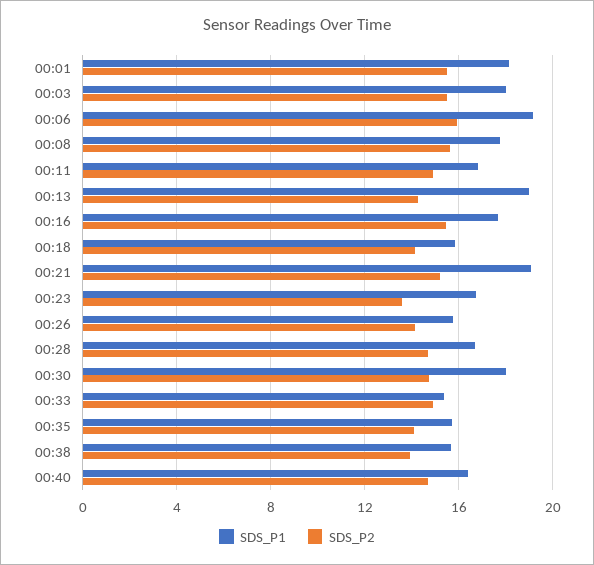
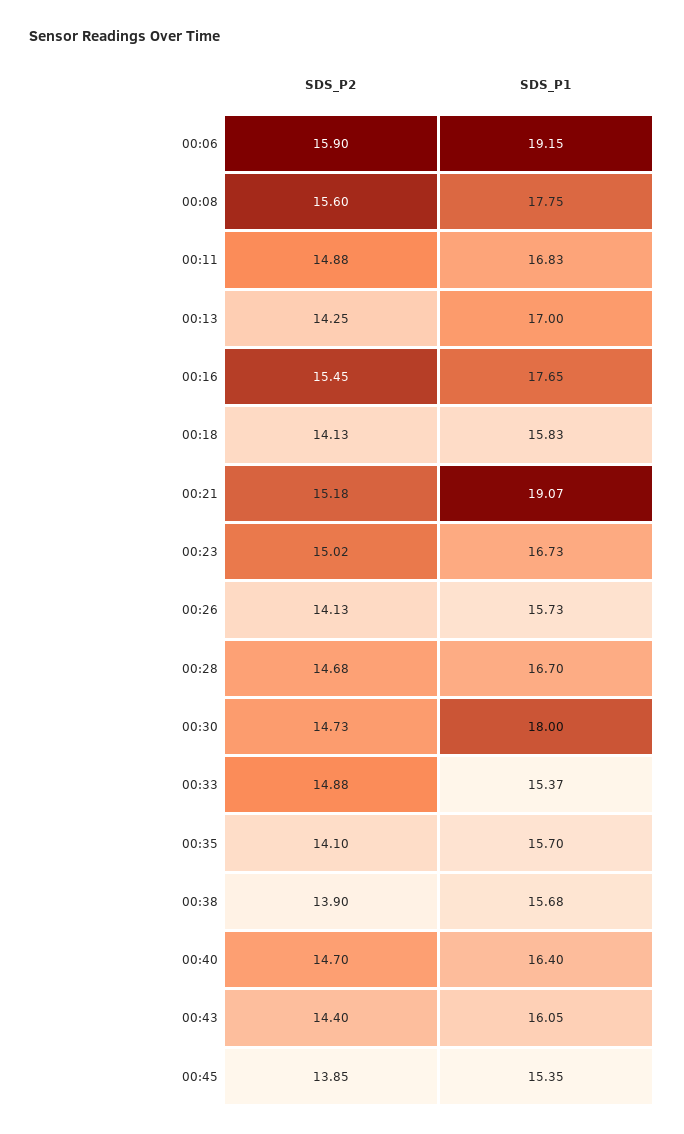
SDS_P1, 00:01: 18 -> none
SDS_P2, 00:01: 15.5 -> none
SDS_P1, 00:03: 18 -> none
SDS_P2, 00:03: 15.5 -> none
SDS_P1, 00:13: 19 -> 17
SDS_P2, 00:23: 13.5 -> 15.02
SDS_P2, 00:43: none -> 14.4
SDS_P1, 00:43: none -> 16.05
SDS_P2, 00:45: none -> 13.85
SDS_P1, 00:45: none -> 15.35

